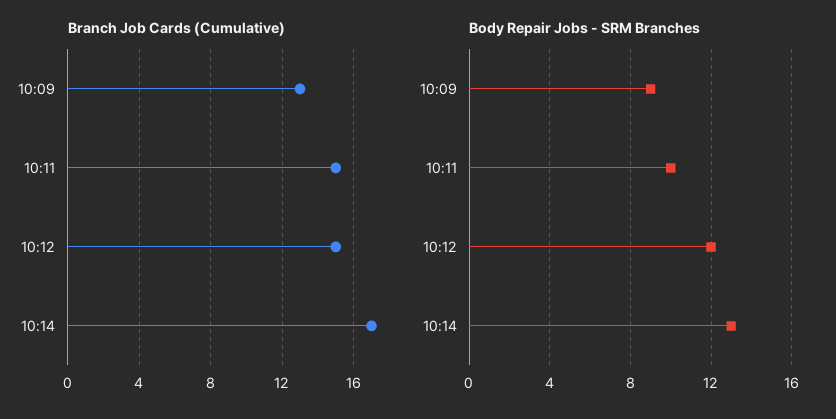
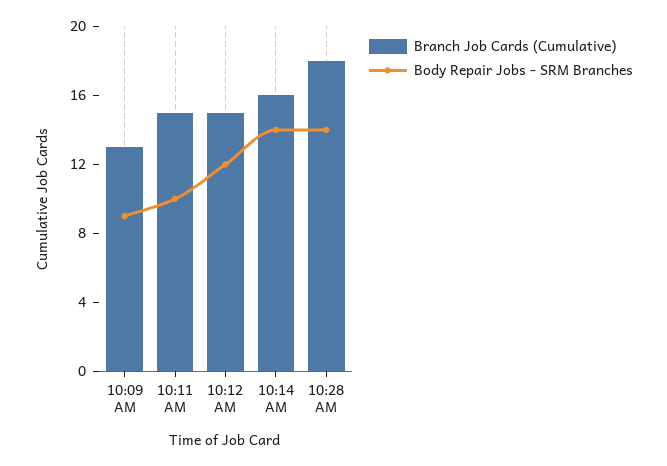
Branch Job Cards (Cumulative), 10:14: 17 -> 16
Body Repair Jobs - SRM Branches, 10:14: 13 -> 14
Branch Job Cards (Cumulative), 10:28 AM: none -> 18
Body Repair Jobs - SRM Branches, 10:28 AM: none -> 14

